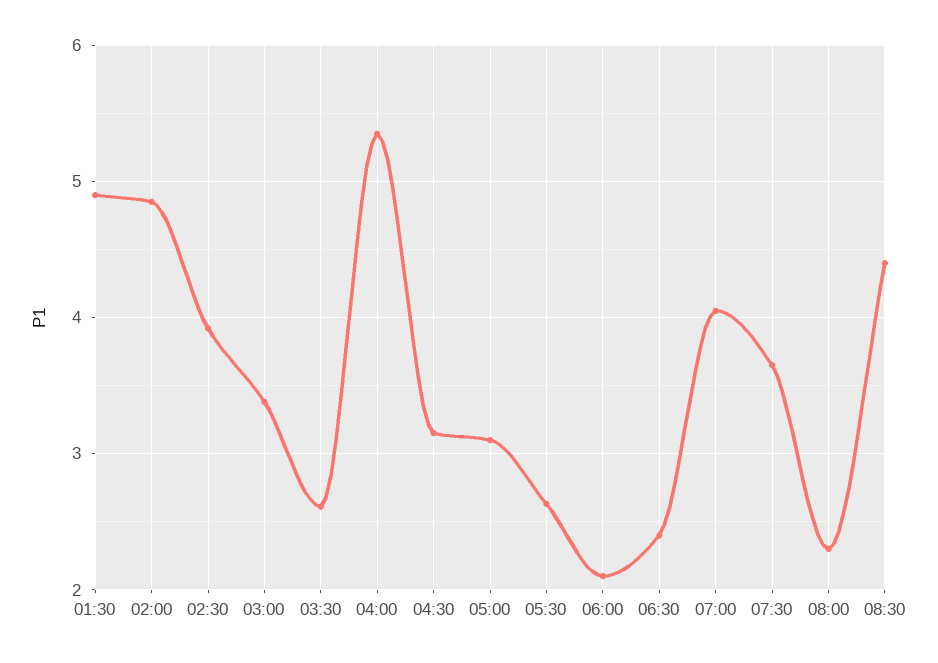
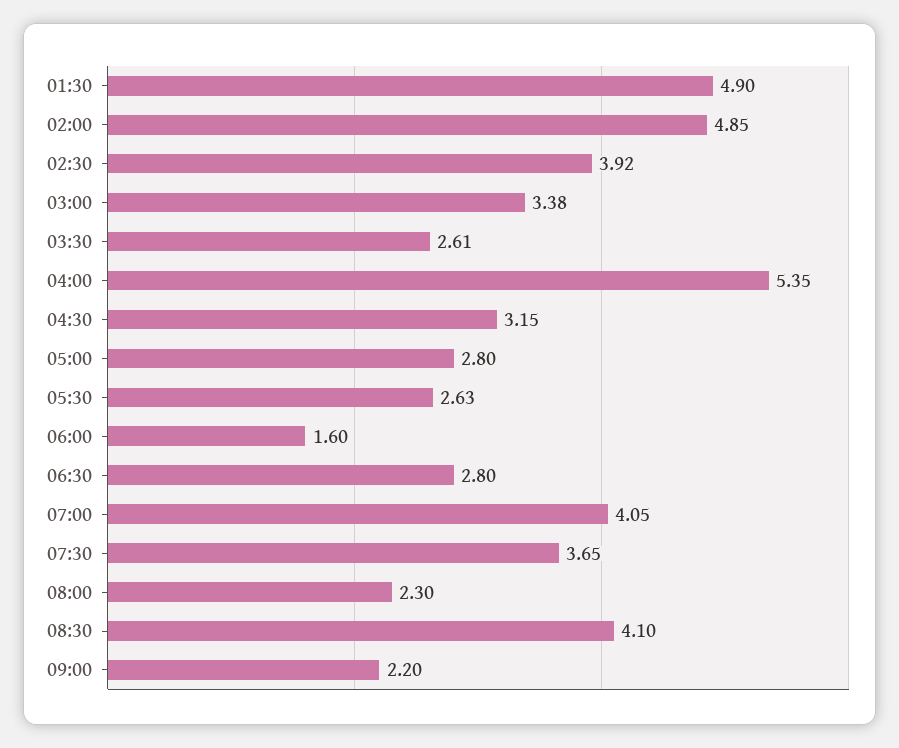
05:00: 3.1 -> 2.8
06:00: 2.1 -> 1.6
06:30: 2.4 -> 2.8
08:30: 4.4 -> 4.1
09:00: none -> 2.2

